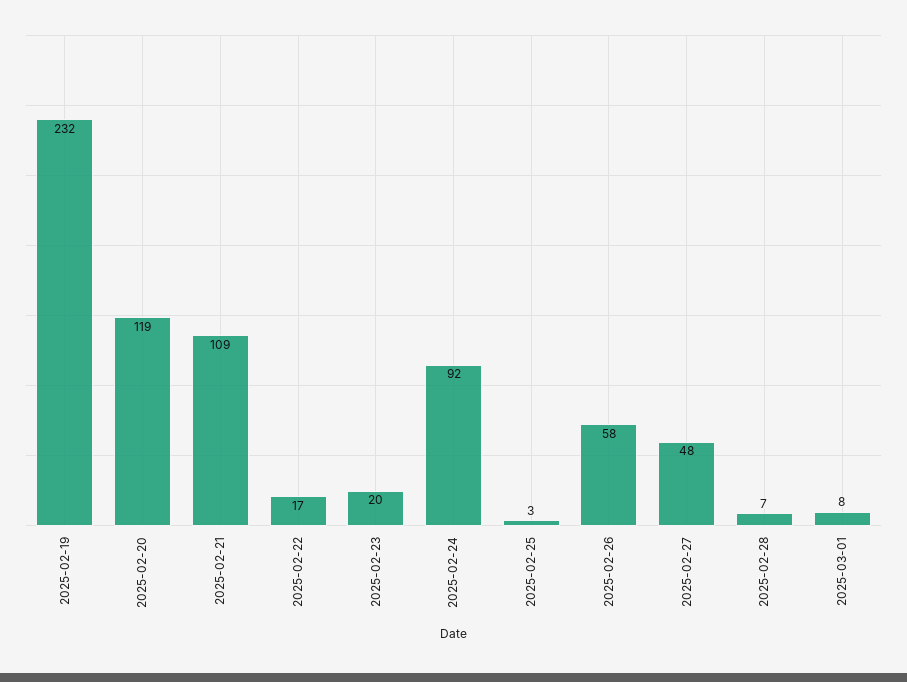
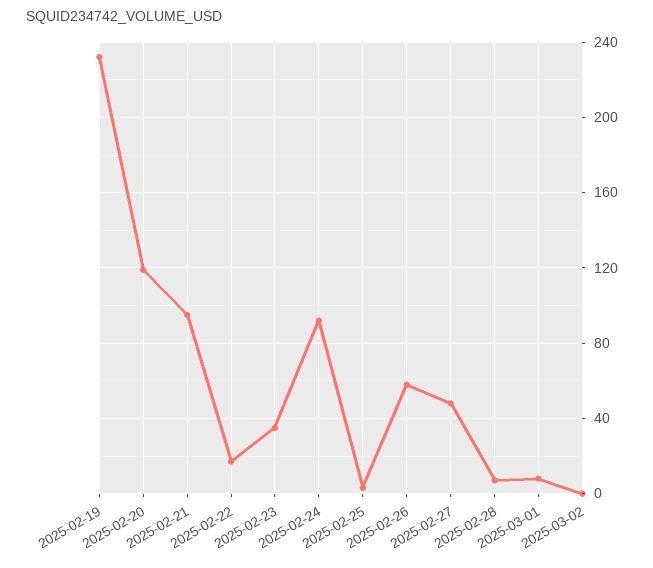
2025-02-21: 109 -> 95
2025-02-23: 20 -> 35
2025-03-02: none -> 0

